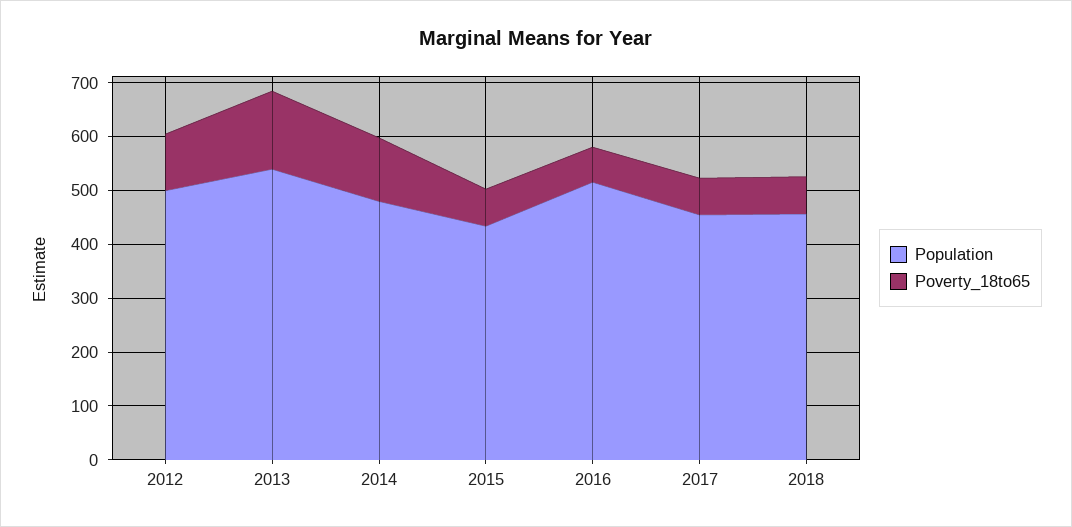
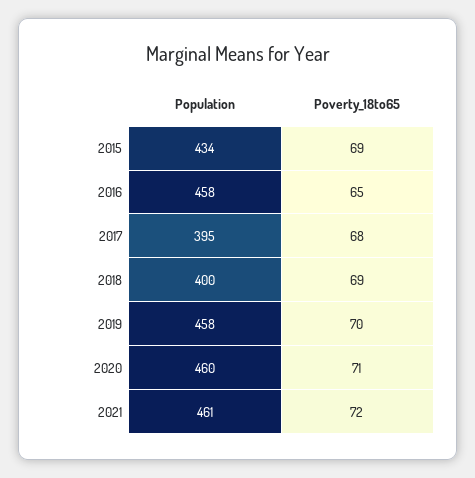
Population, 2012: 500 -> none
Poverty_18to65, 2012: 100 -> none
Population, 2013: 540 -> none
Poverty_18to65, 2013: 140 -> none
Population, 2014: 480 -> none
Poverty_18to65, 2014: 120 -> none
Population, 2016: 520 -> 458
Population, 2017: 460 -> 395
Population, 2018: 460 -> 400
Population, 2019: none -> 458
Poverty_18to65, 2019: none -> 70
Population, 2020: none -> 460
Poverty_18to65, 2020: none -> 71
Population, 2021: none -> 461
Poverty_18to65, 2021: none -> 72

